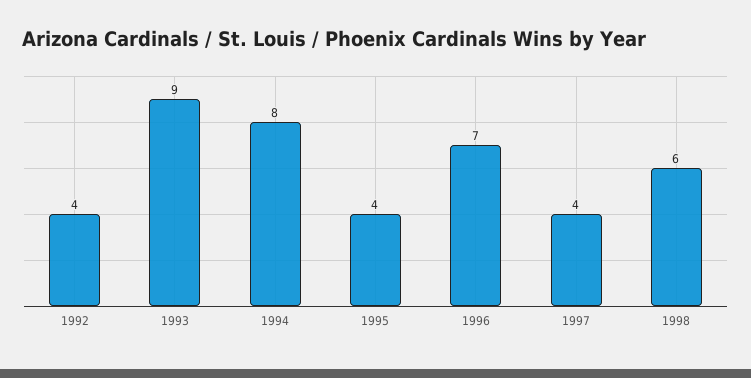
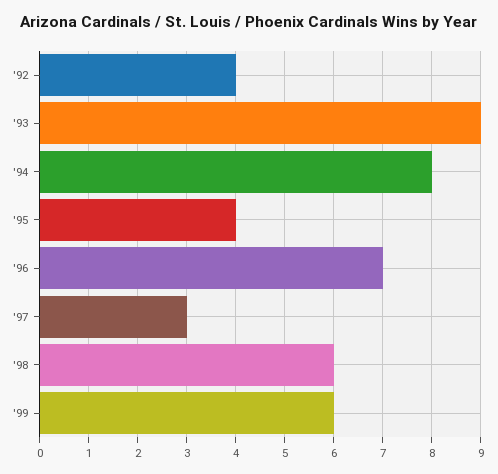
1997: 4 -> 3
'99: none -> 6

